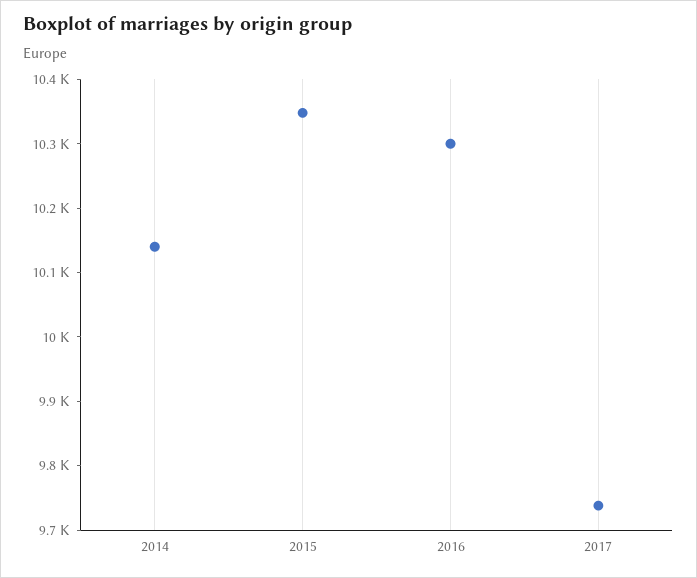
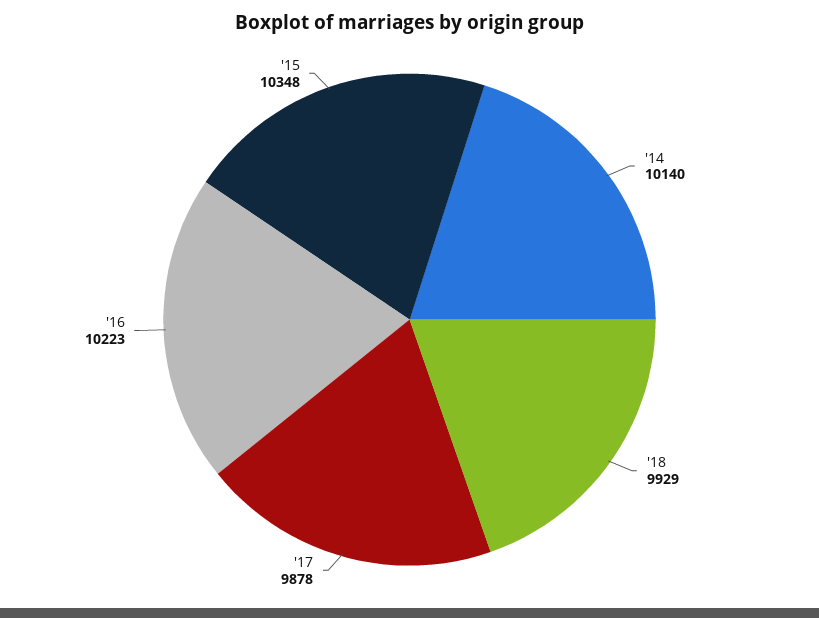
2016: 10300 -> 10223
2017: 9740 -> 9878
'18: none -> 9929

